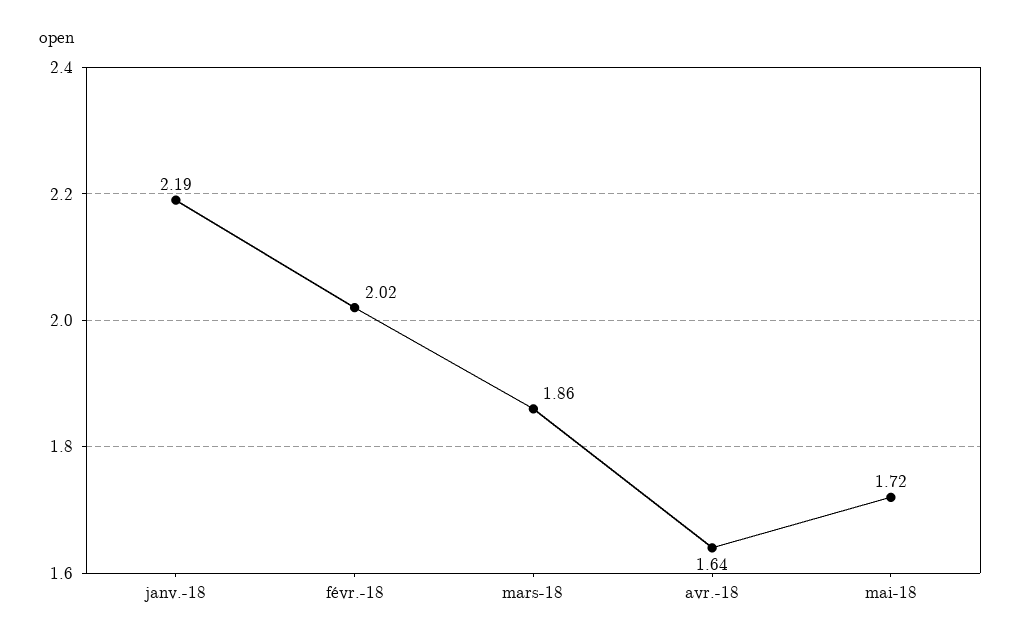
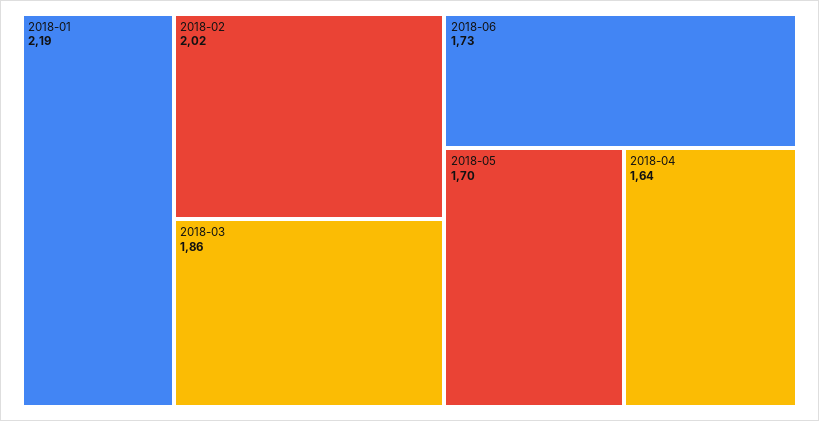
mai-18: 1.72 -> 1.7
2018-06: none -> 1.73

